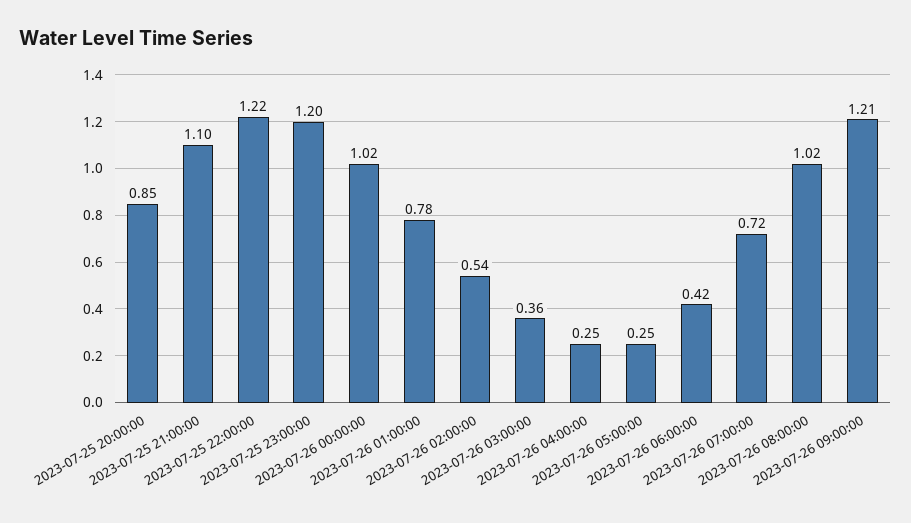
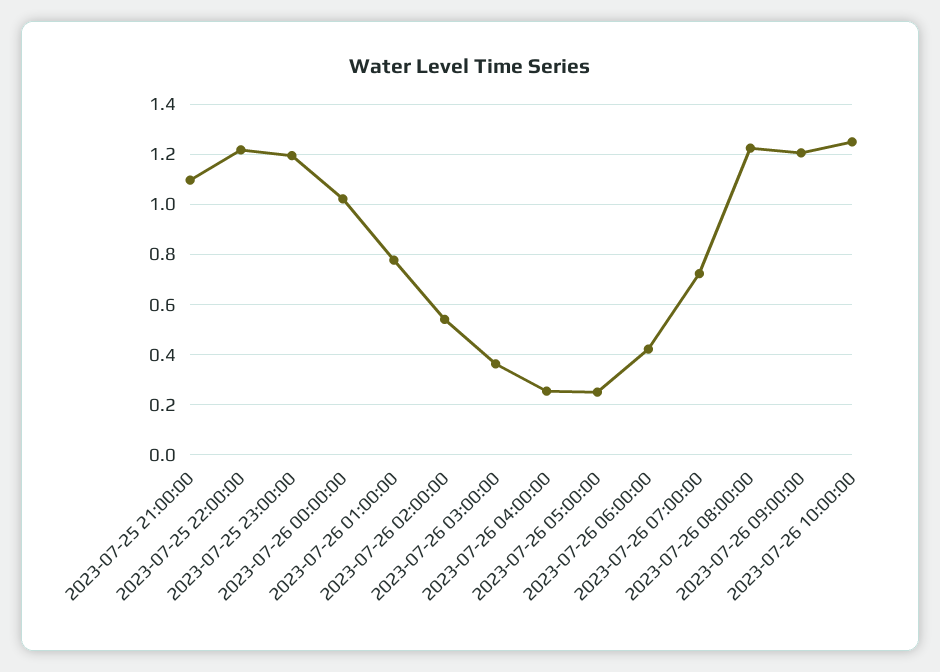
2023-07-25 20:00:00: 0.85 -> none
2023-07-26 08:00:00: 1.02 -> 1.225
2023-07-26 10:00:00: none -> 1.25

